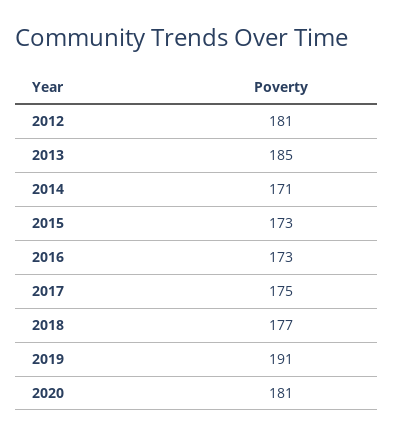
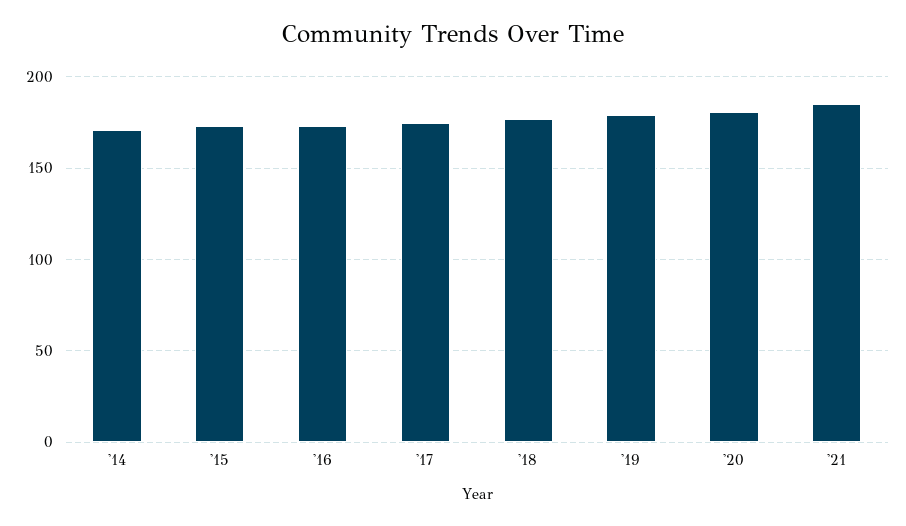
2012: 181 -> none
2013: 185 -> none
2019: 191 -> 180
'21: none -> 185

